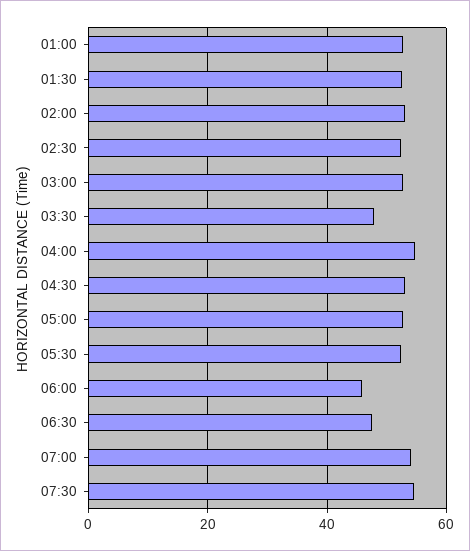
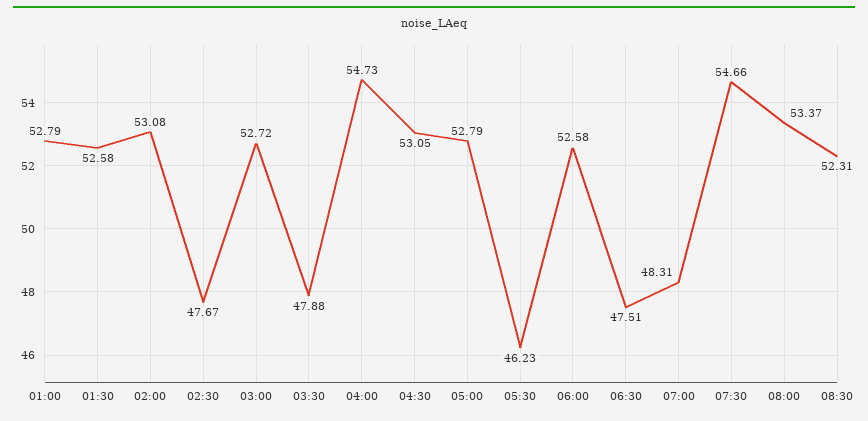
02:30: 52 -> 47.67
05:30: 52 -> 46.23
06:00: 46 -> 52.58
07:00: 54 -> 48.31
08:00: none -> 53.37
08:30: none -> 52.31

